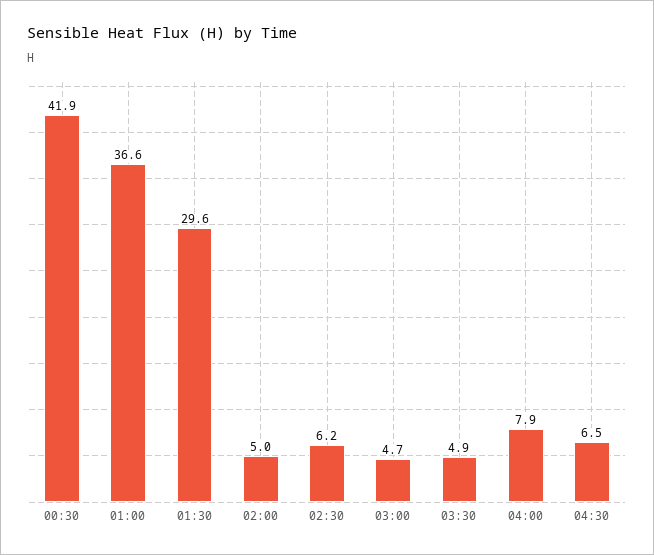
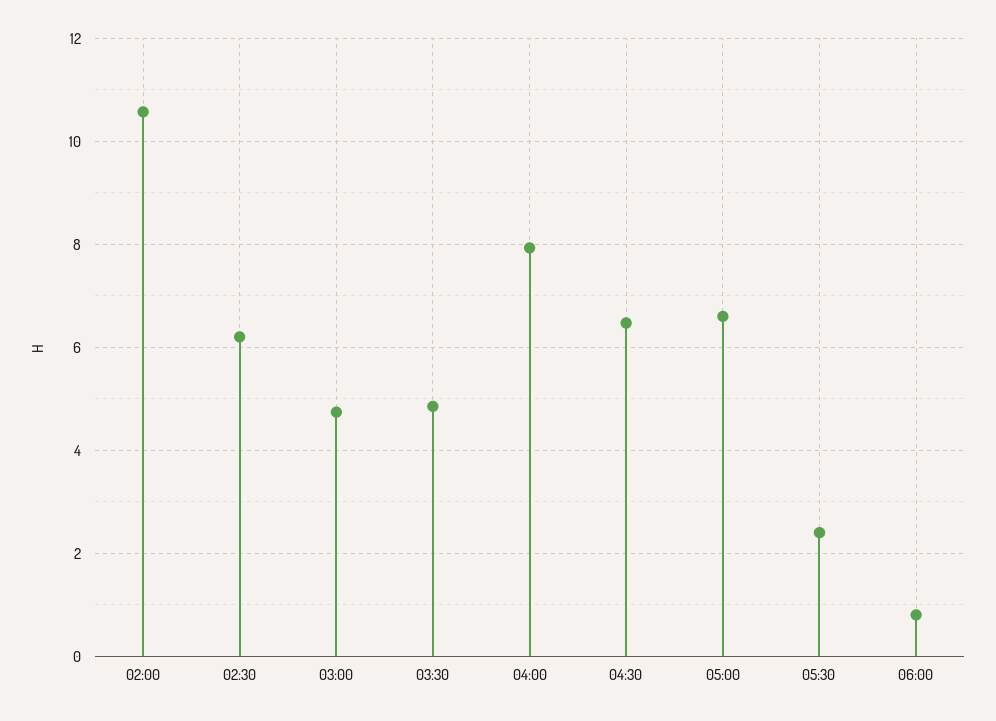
00:30: 41.9 -> none
01:00: 36.6 -> none
01:30: 29.6 -> none
02:00: 5 -> 10.6
05:00: none -> 6.6
05:30: none -> 2.4
06:00: none -> 0.8

